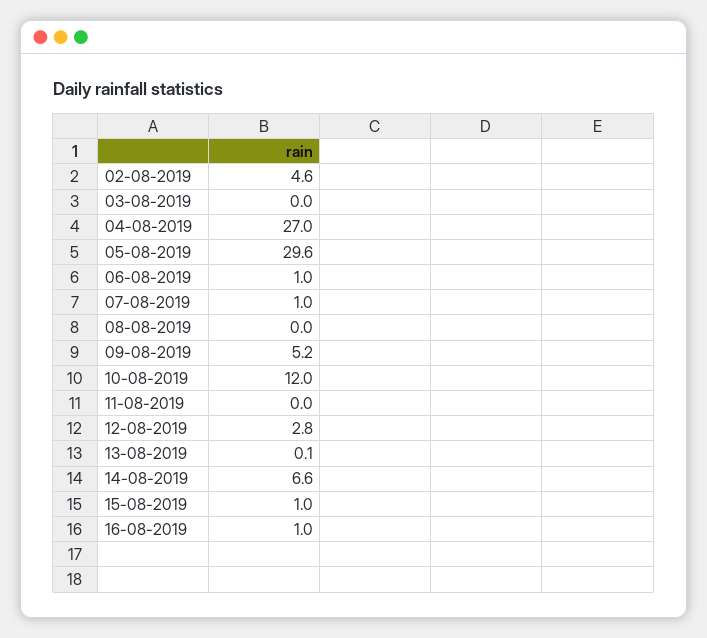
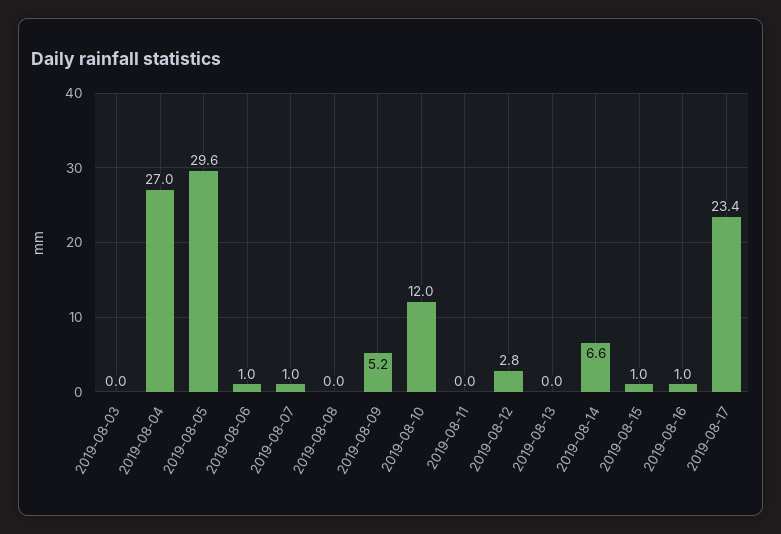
02-08-2019: 4.6 -> none
13-08-2019: 0.1 -> 0
2019-08-17: none -> 23.4

